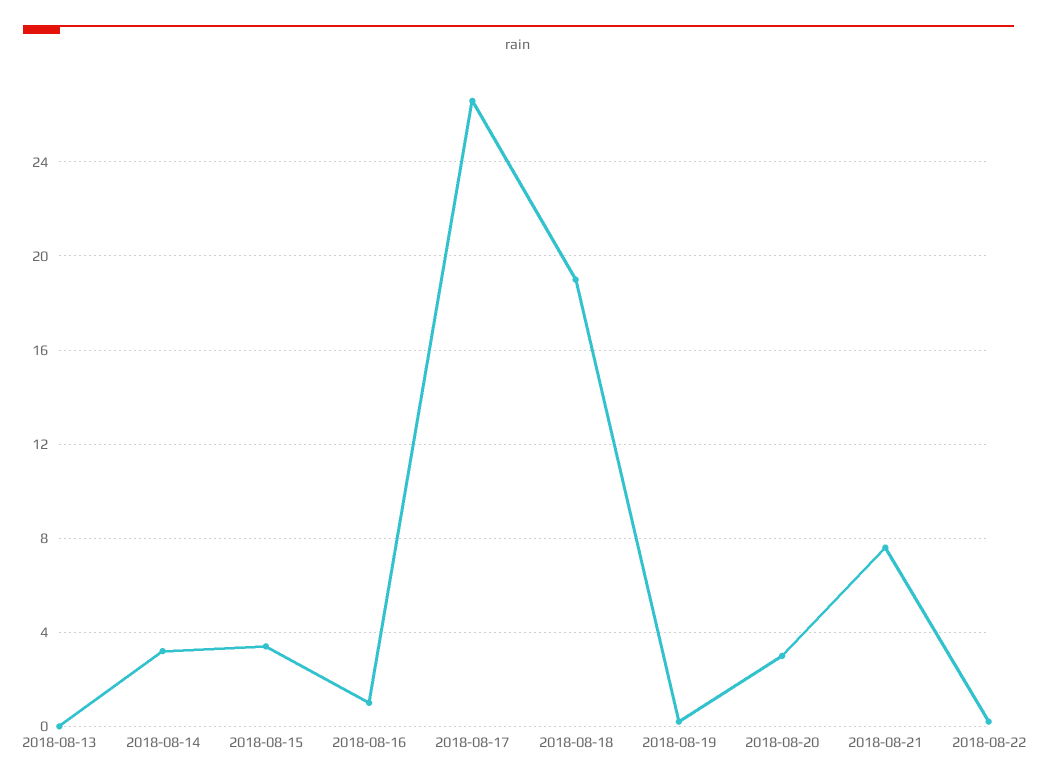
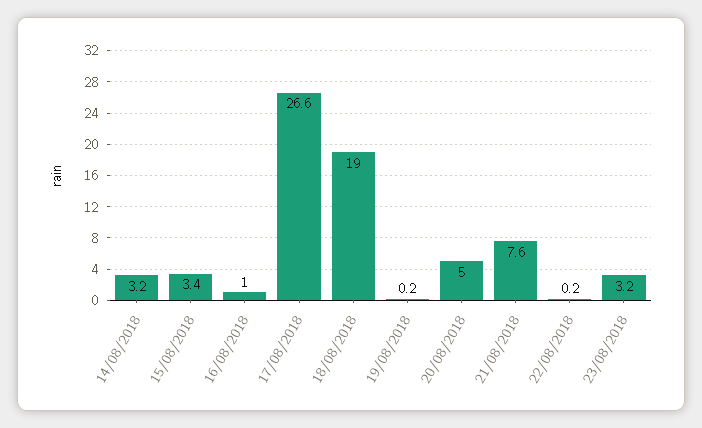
2018-08-13: 0 -> none
2018-08-20: 3 -> 5
23/08/2018: none -> 3.2

